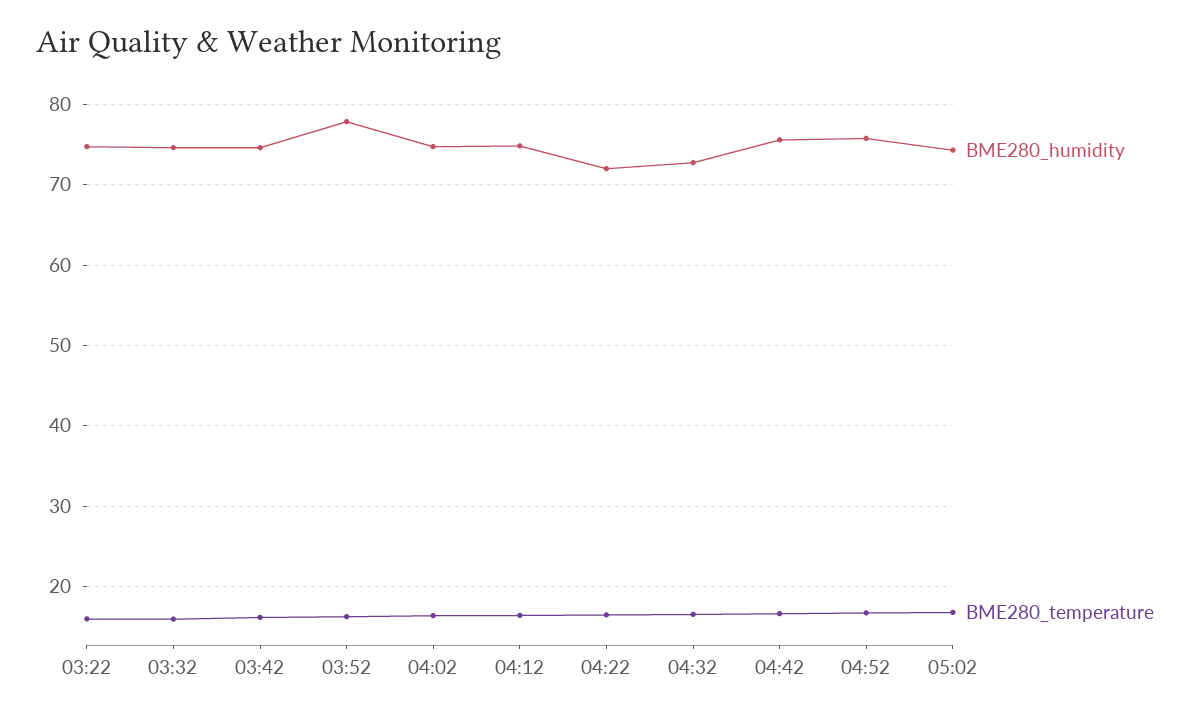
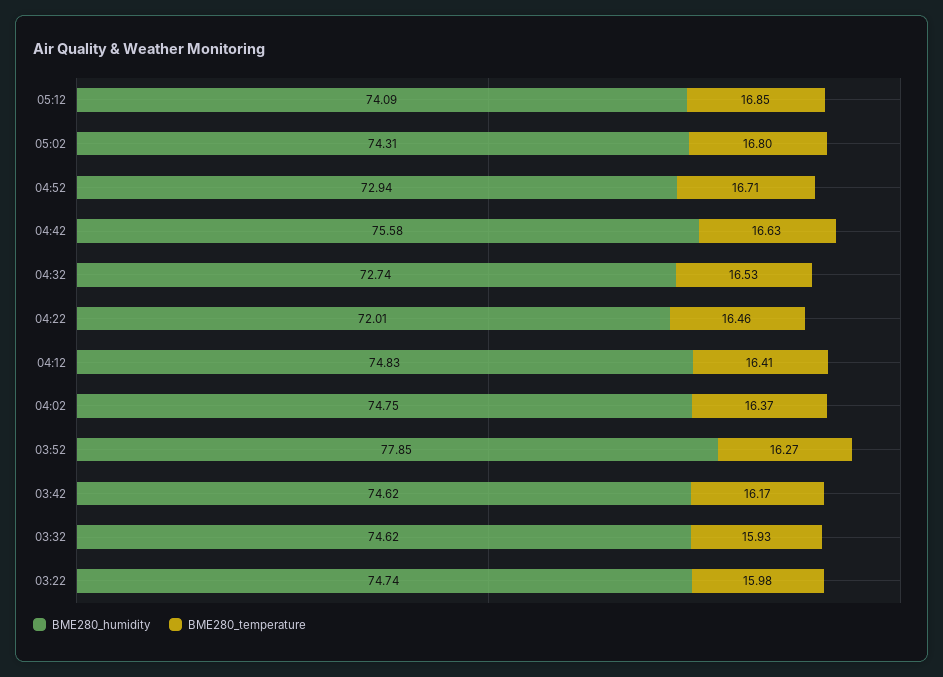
BME280_humidity, 04:52: 76 -> 72.94
BME280_humidity, 05:12: none -> 74.09
BME280_temperature, 05:12: none -> 16.85

